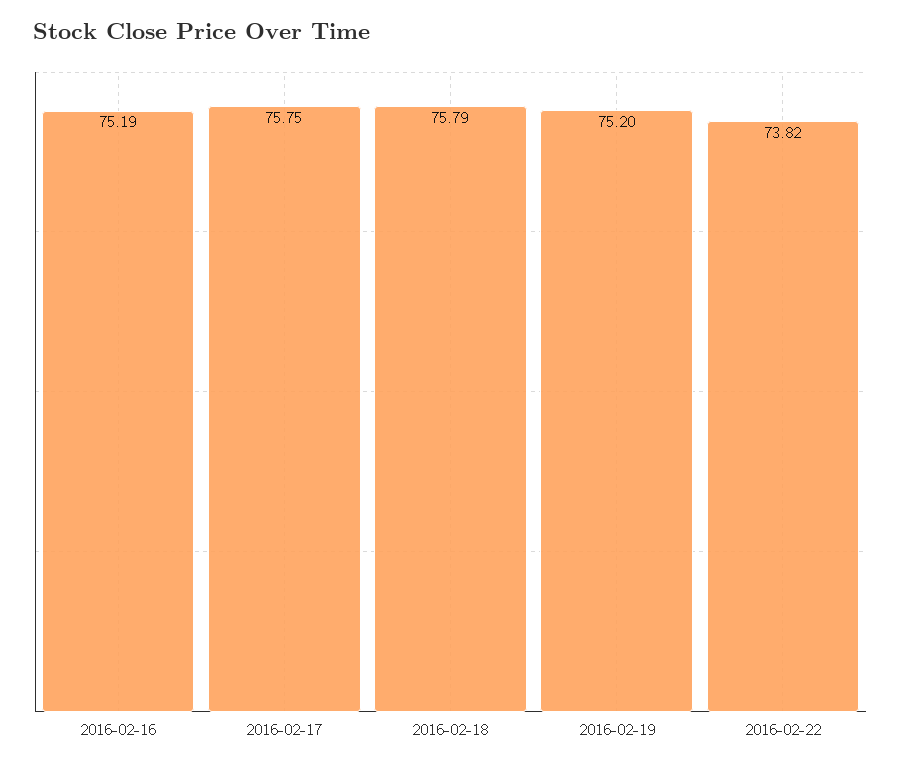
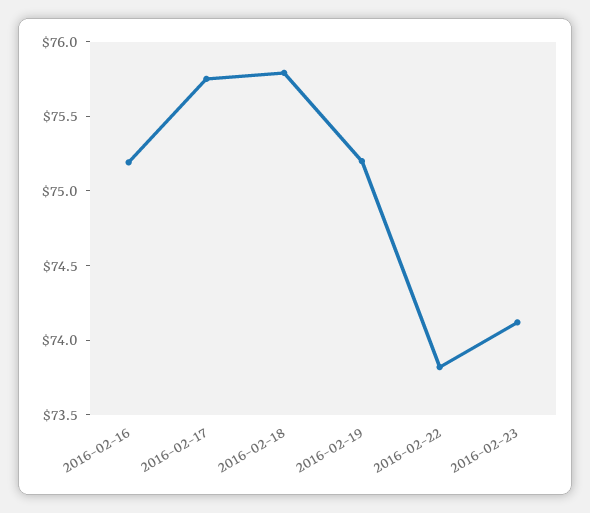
2016-02-23: none -> 74.1

